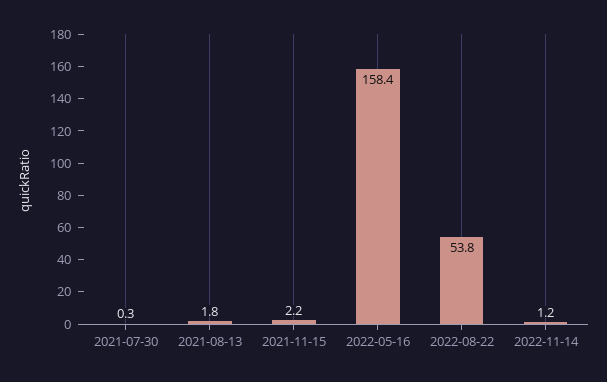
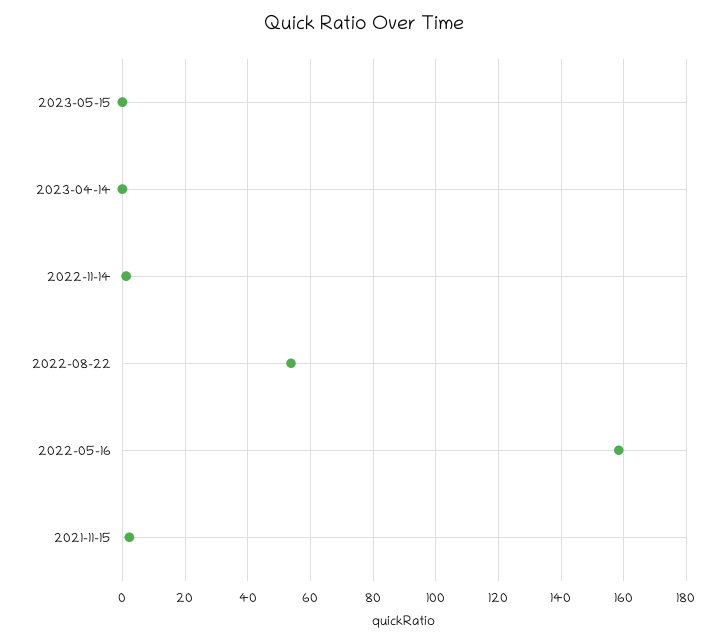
2021-07-30: 0.3 -> none
2021-08-13: 1.8 -> none
2023-05-15: none -> 0
2023-04-14: none -> 0

